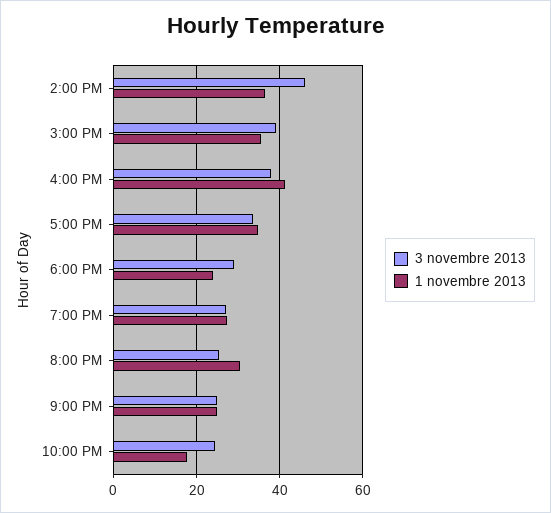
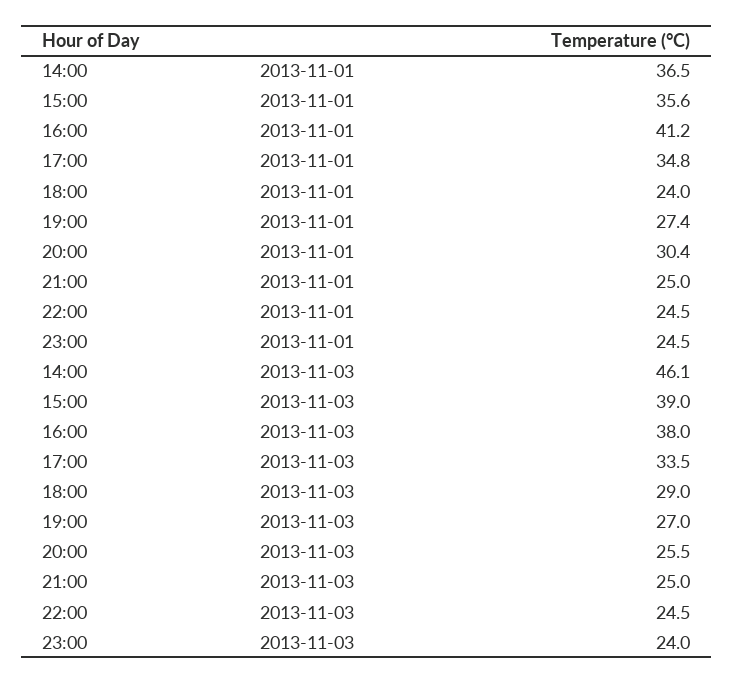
1 novembre 2013, 10:00 PM: 18 -> 24.5
1 novembre 2013, 23:00: none -> 24.5
3 novembre 2013, 23:00: none -> 24

